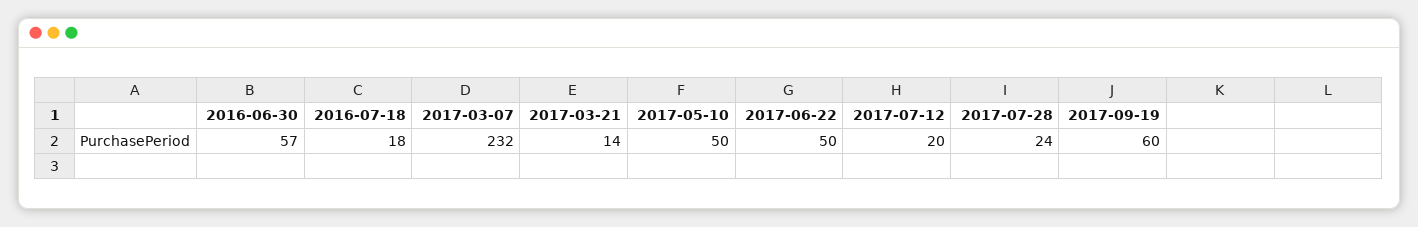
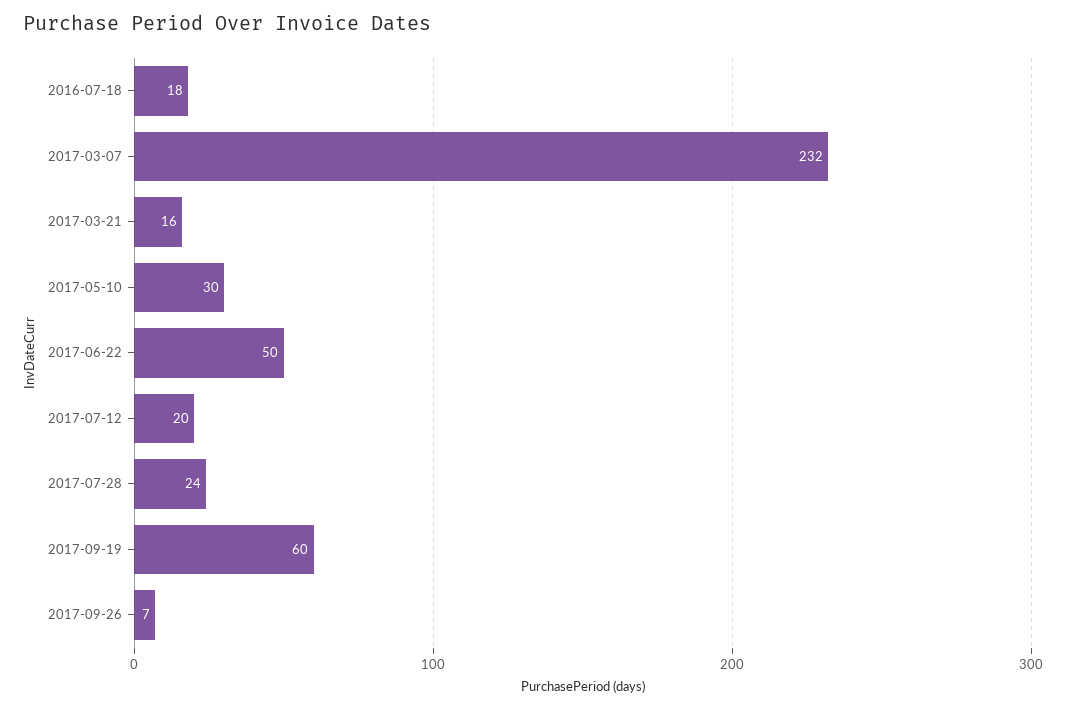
2016-06-30: 57 -> none
2017-03-21: 14 -> 16
2017-05-10: 50 -> 30
2017-09-26: none -> 7

